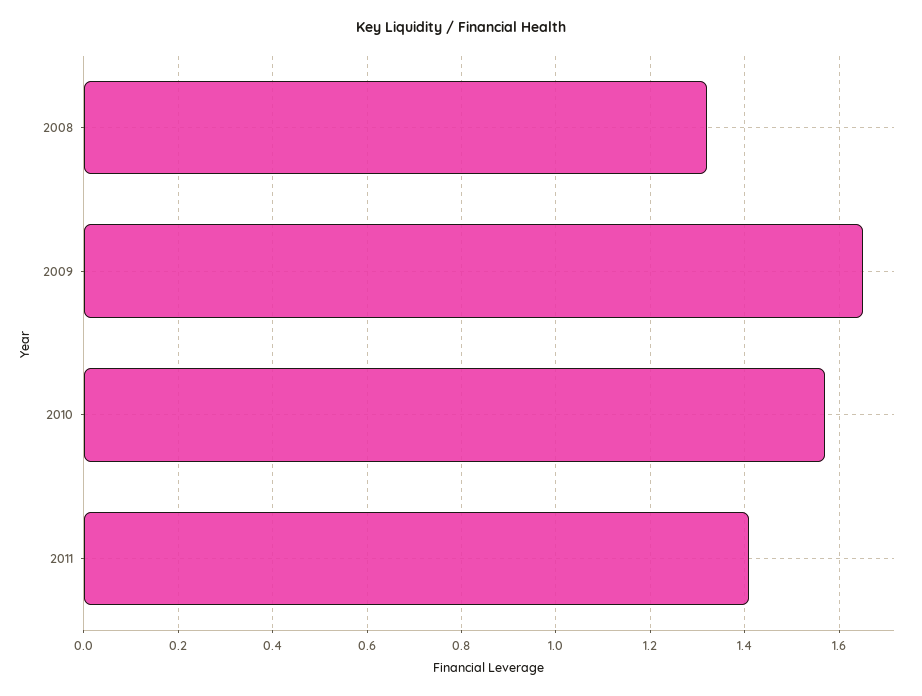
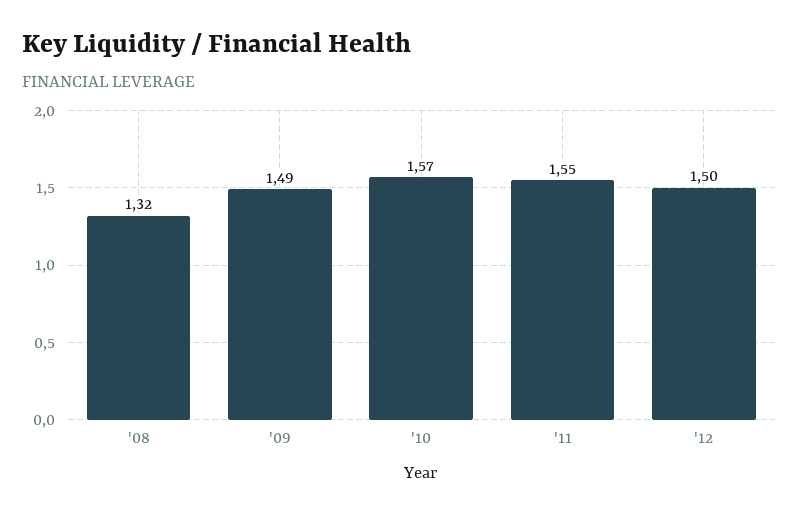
2009: 1.65 -> 1.49
2011: 1.4 -> 1.55
'12: none -> 1.5

